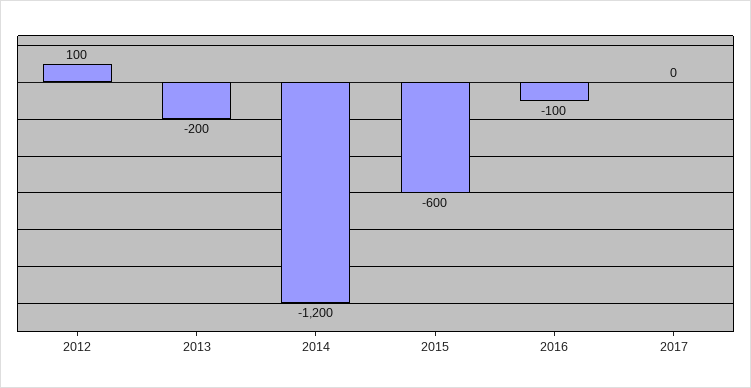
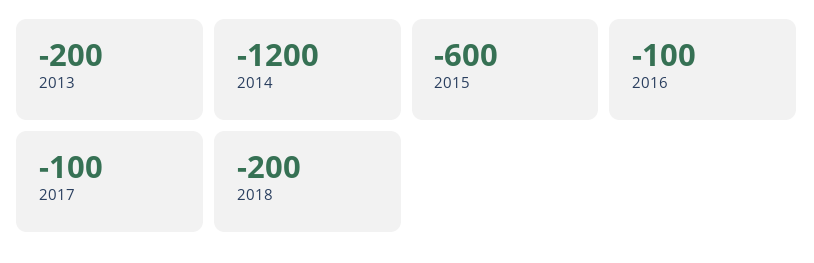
2012: 100 -> none
2017: 0 -> -100
2018: none -> -200

